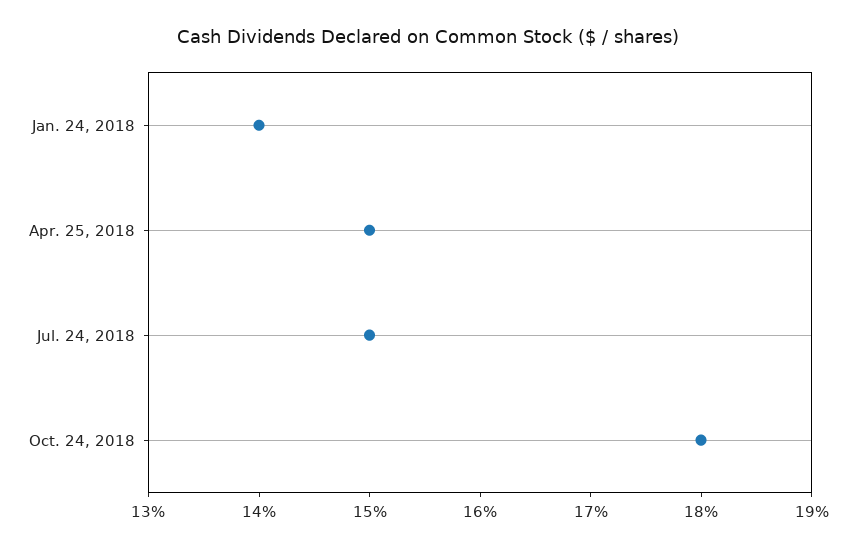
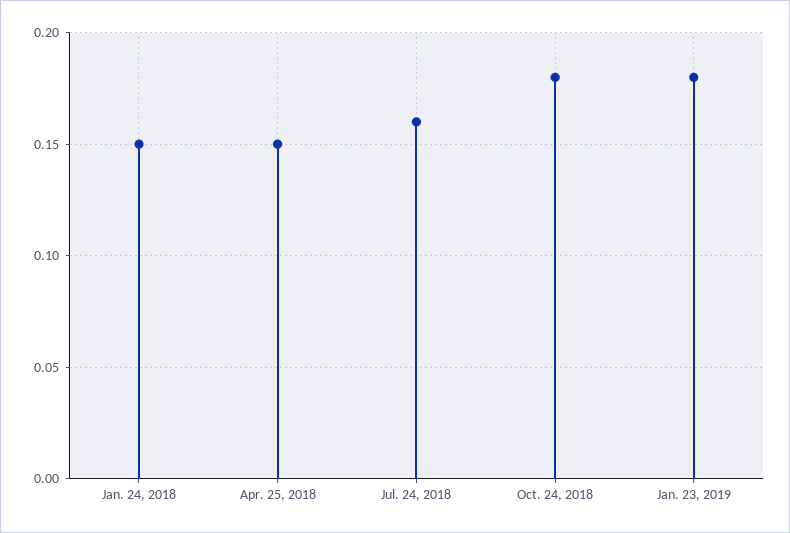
Jan. 24, 2018: 0.14 -> 0.15
Jul. 24, 2018: 0.15 -> 0.16
Jan. 23, 2019: none -> 0.18

